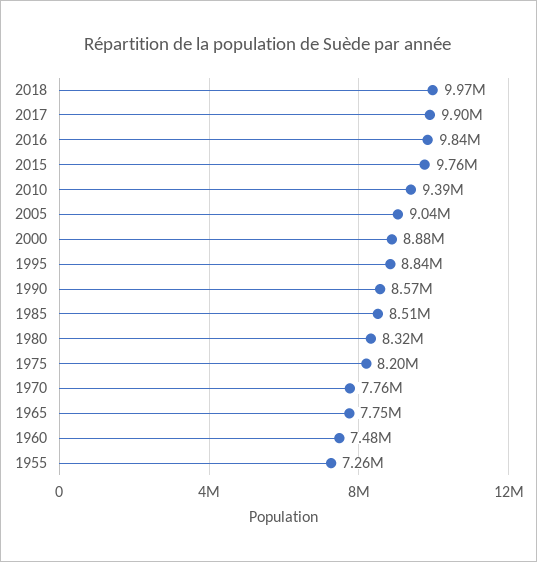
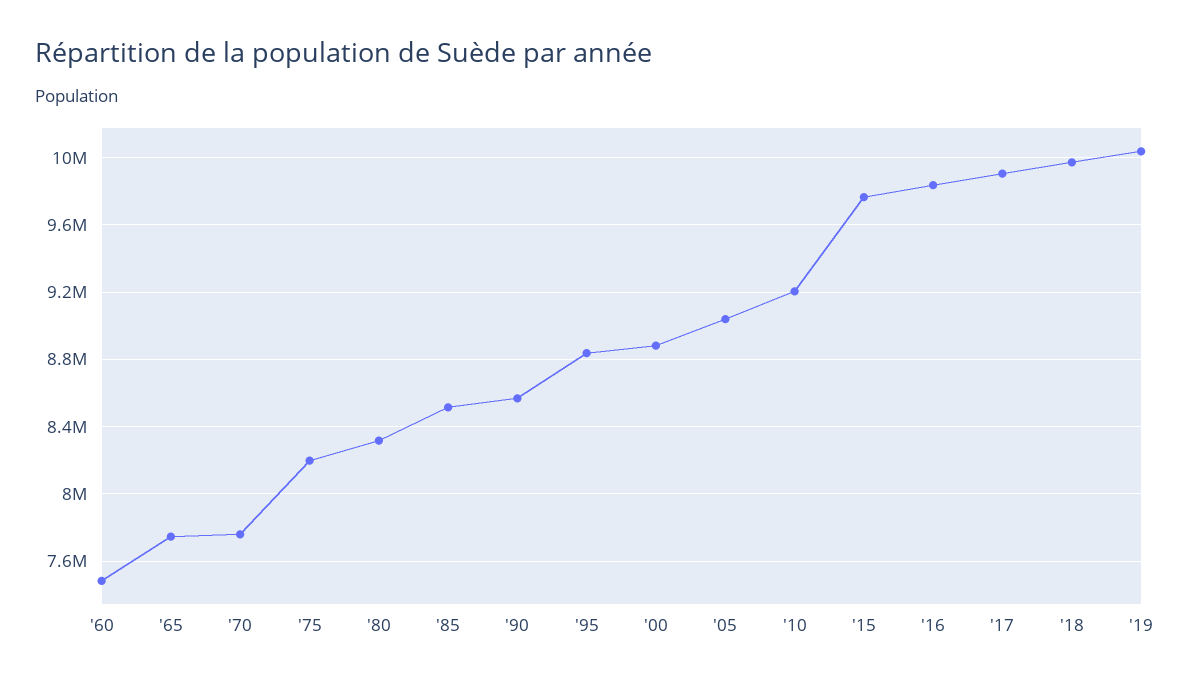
2010: 9390000 -> 9200000
1955: 7260000 -> none
'19: none -> 10050000

